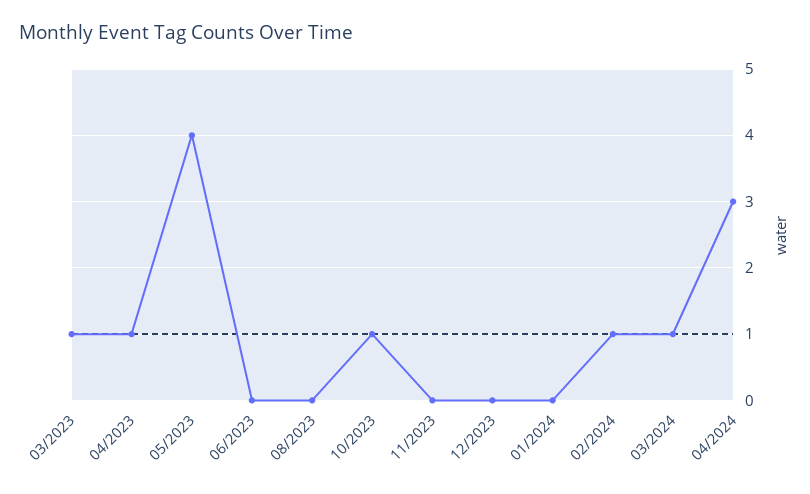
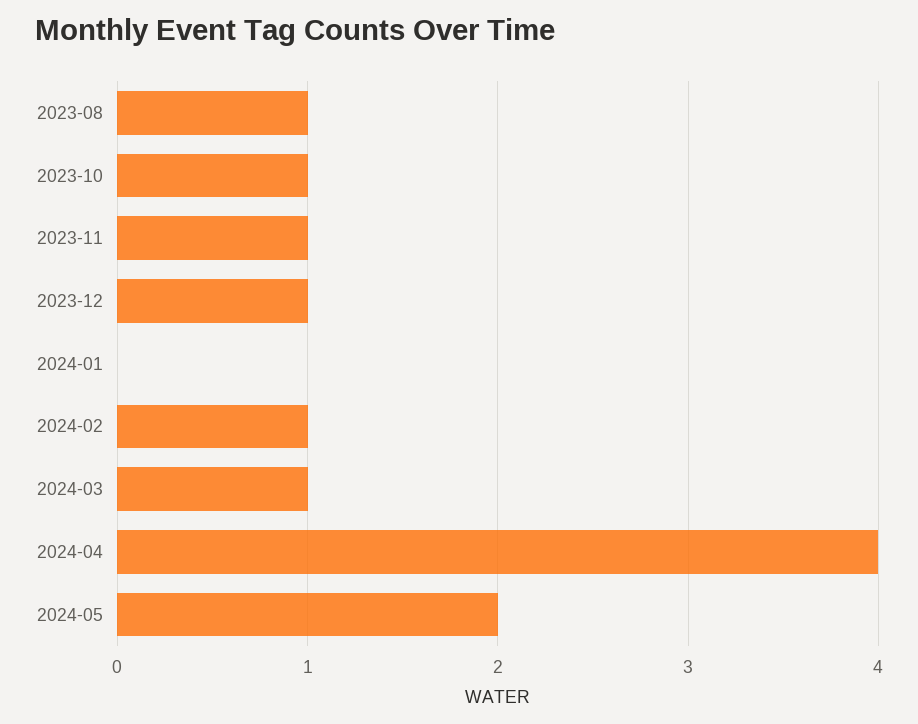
03/2023: 1 -> none
04/2023: 1 -> none
05/2023: 4 -> none
06/2023: 0 -> none
08/2023: 0 -> 1
11/2023: 0 -> 1
12/2023: 0 -> 1
04/2024: 3 -> 4
2024-05: none -> 2

